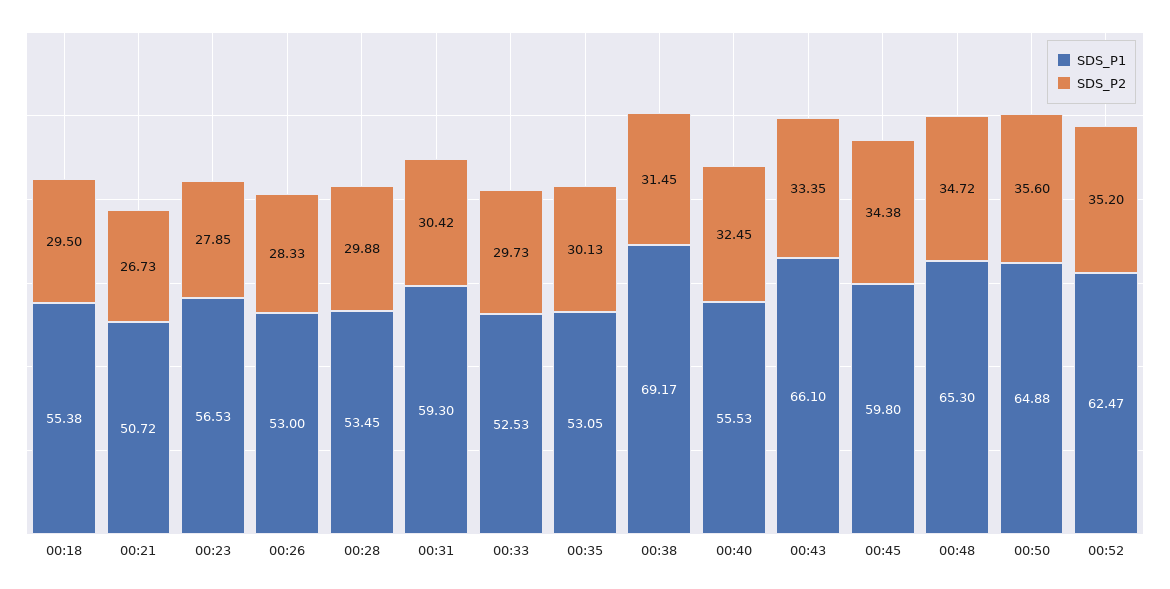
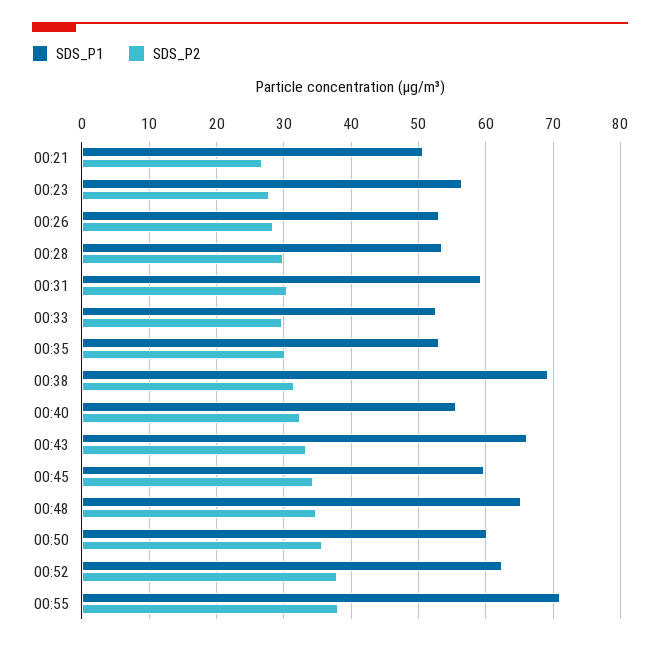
SDS_P1, 00:18: 55.38 -> none
SDS_P2, 00:18: 29.5 -> none
SDS_P1, 00:50: 64.88 -> 60
SDS_P2, 00:52: 35.2 -> 38
SDS_P1, 00:55: none -> 71
SDS_P2, 00:55: none -> 38

